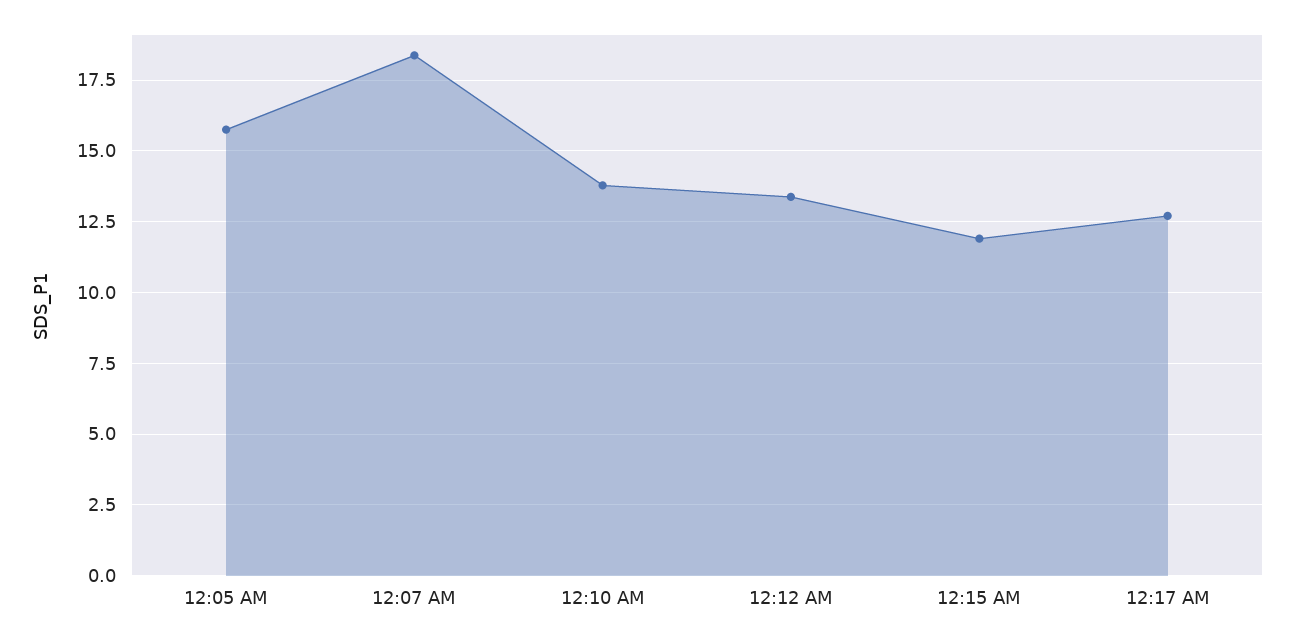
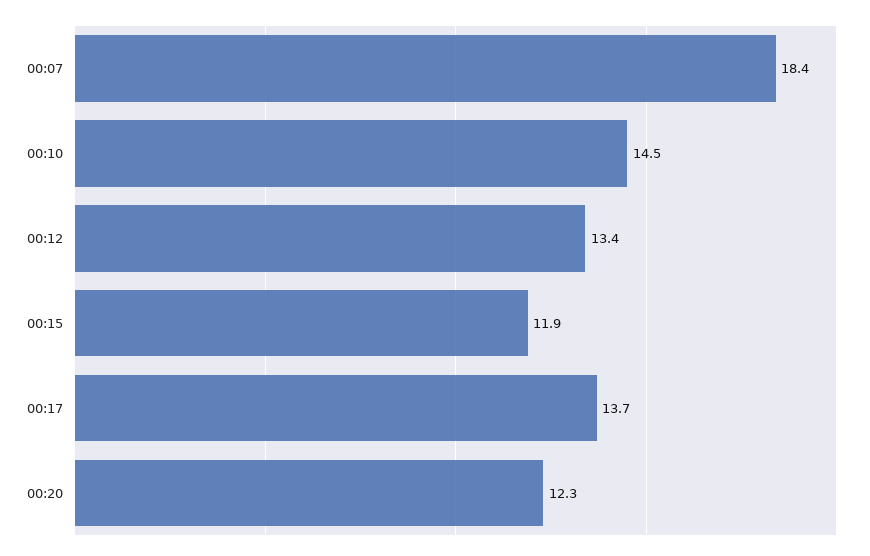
12:05 AM: 15.75 -> none
12:10 AM: 13.75 -> 14.5
12:17 AM: 12.75 -> 13.7
00:20: none -> 12.3

